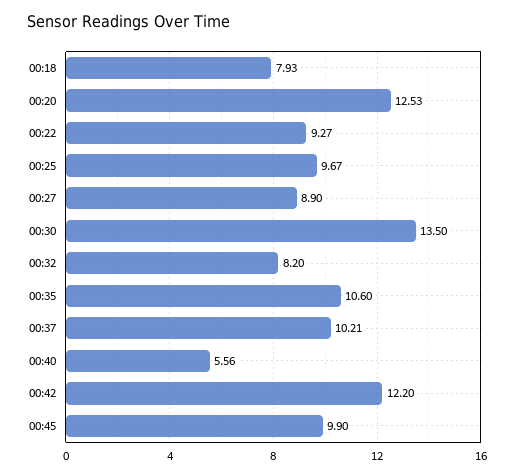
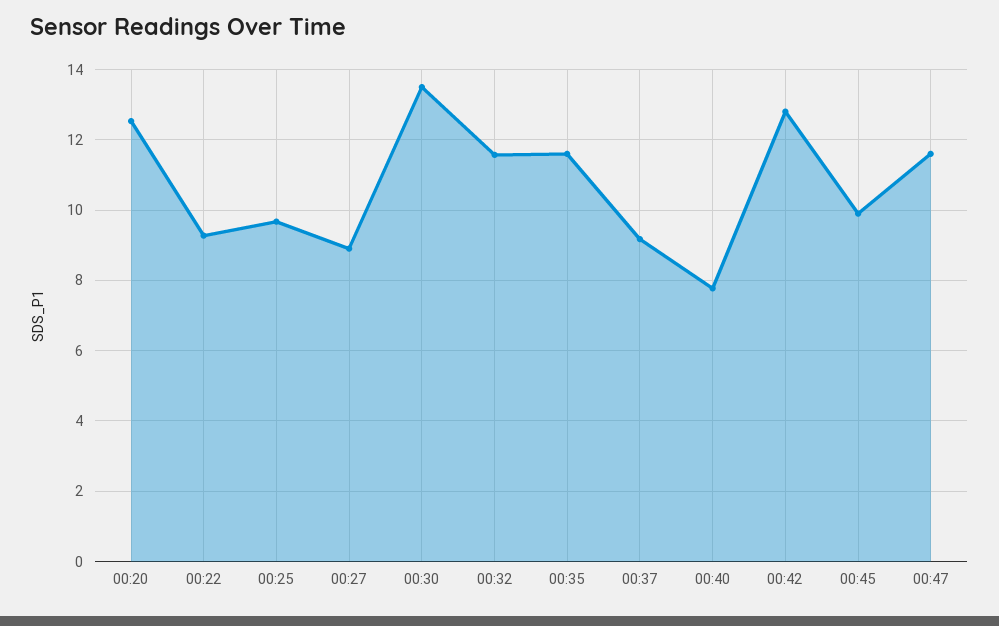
00:18: 7.93 -> none
00:32: 8.2 -> 11.6
00:35: 10.6 -> 11.6
00:37: 10.21 -> 9.2
00:40: 5.56 -> 7.8
00:42: 12.2 -> 12.8
00:47: none -> 11.6

